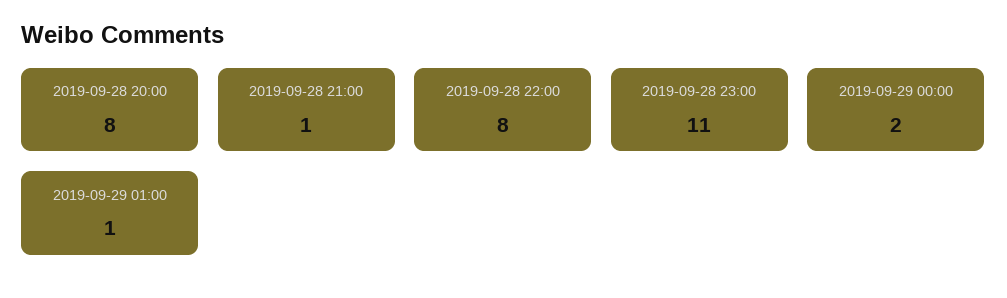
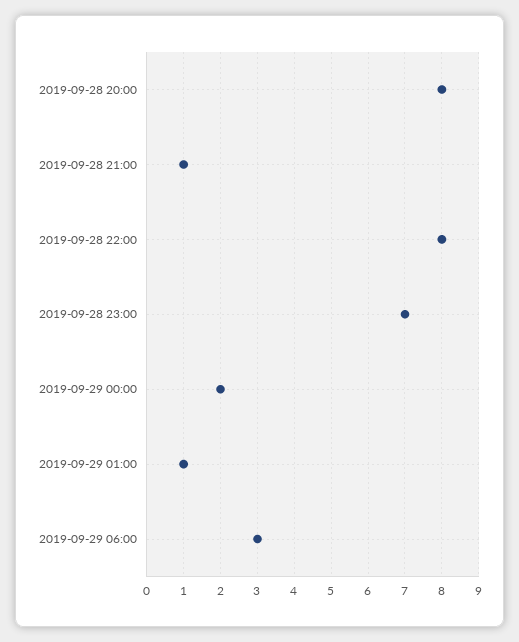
2019-09-28 23:00: 11 -> 7
2019-09-29 06:00: none -> 3

